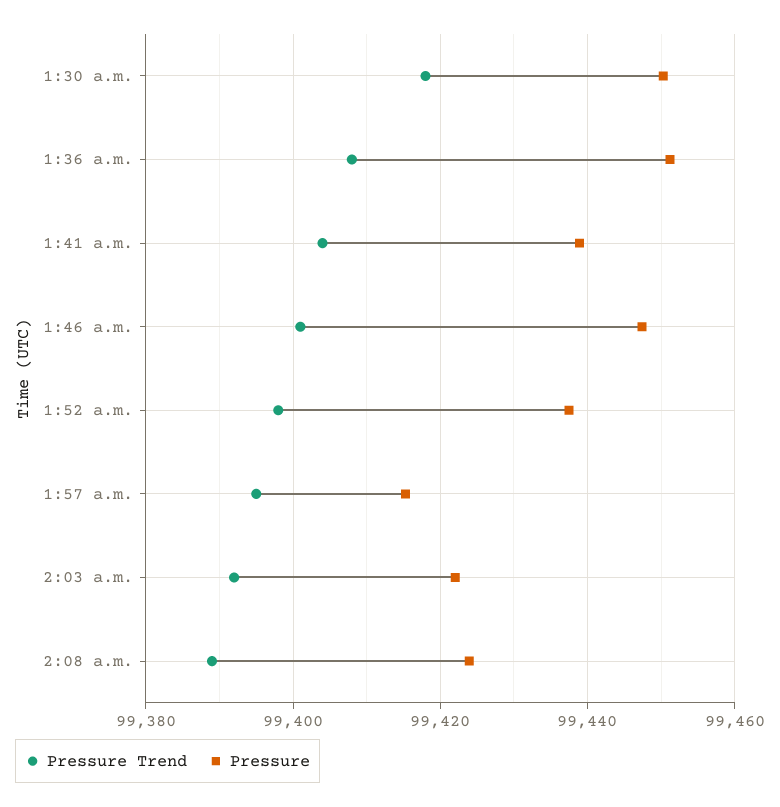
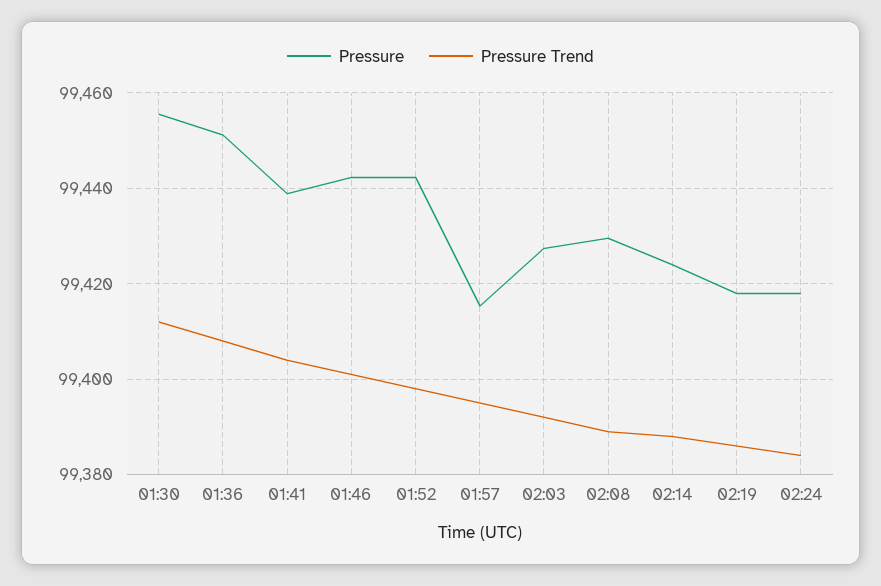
Pressure Trend, 1:30 a.m.: 99418 -> 99412
Pressure, 1:30 a.m.: 99450 -> 99456
Pressure, 1:46 a.m.: 99448 -> 99442
Pressure, 1:52 a.m.: 99438 -> 99442
Pressure, 2:03 a.m.: 99422 -> 99428
Pressure, 2:08 a.m.: 99424 -> 99430
Pressure, 02:14: none -> 99424
Pressure Trend, 02:14: none -> 99388
Pressure, 02:19: none -> 99418
Pressure Trend, 02:19: none -> 99386
Pressure, 02:24: none -> 99418
Pressure Trend, 02:24: none -> 99384

